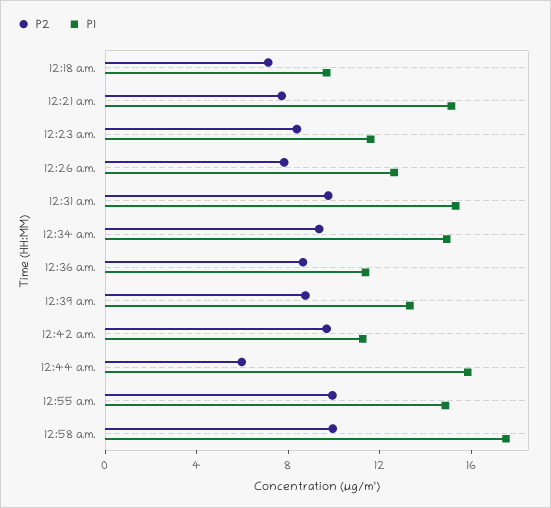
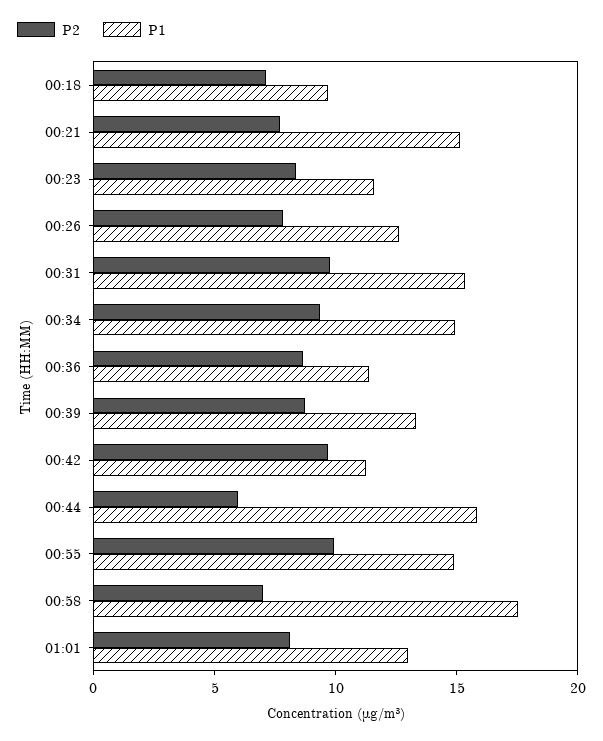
P2, 12:58 a.m.: 10 -> 7
P2, 01:01: none -> 8
P1, 01:01: none -> 13

